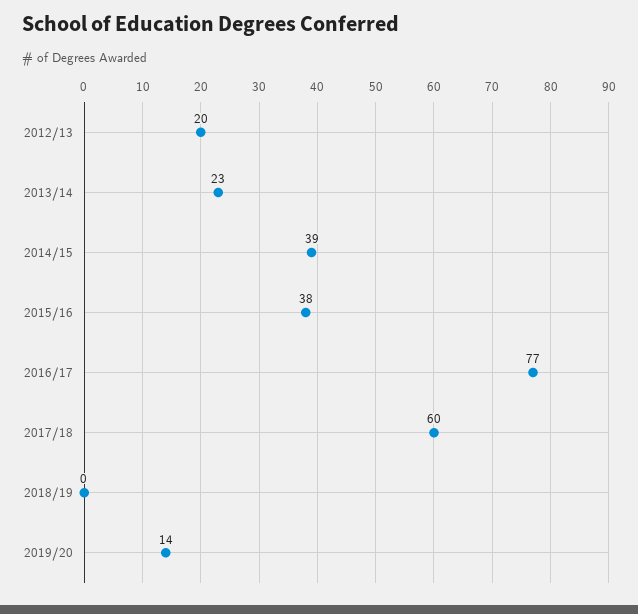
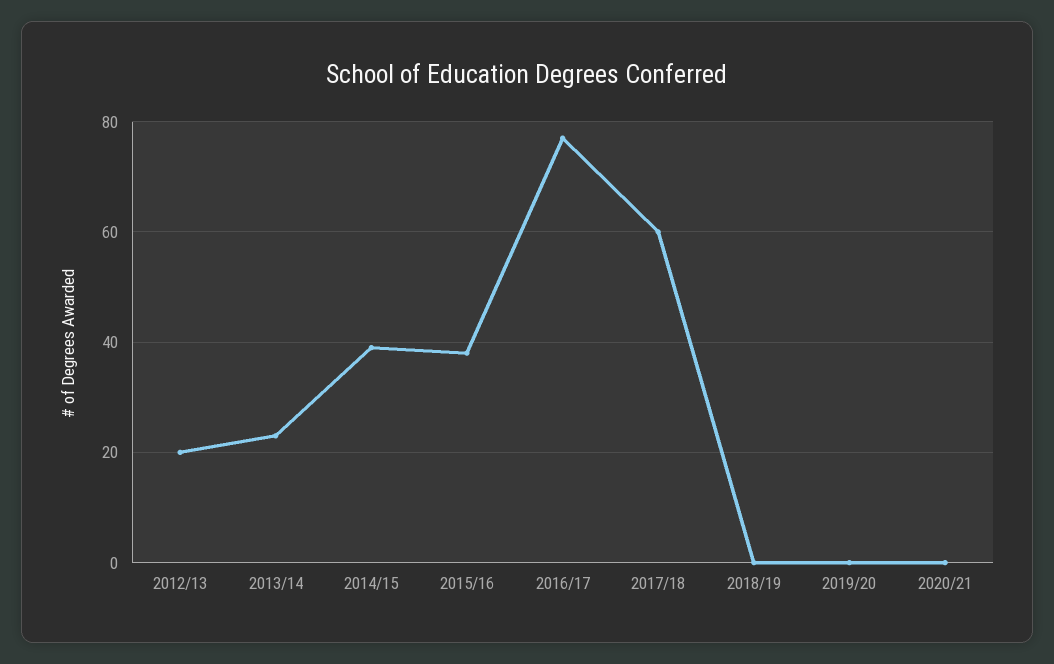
2019/20: 14 -> 0
2020/21: none -> 0

